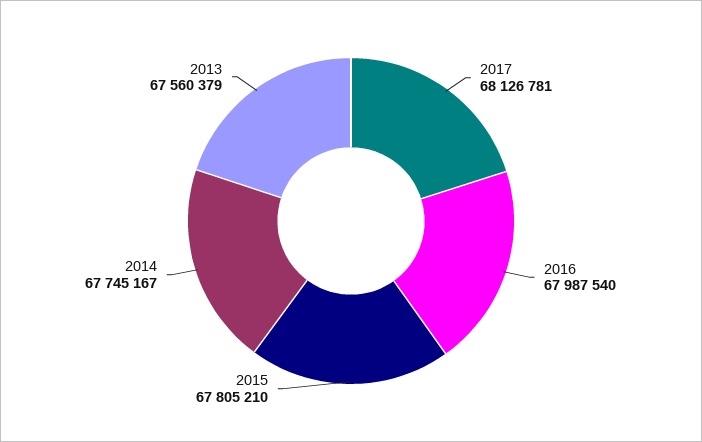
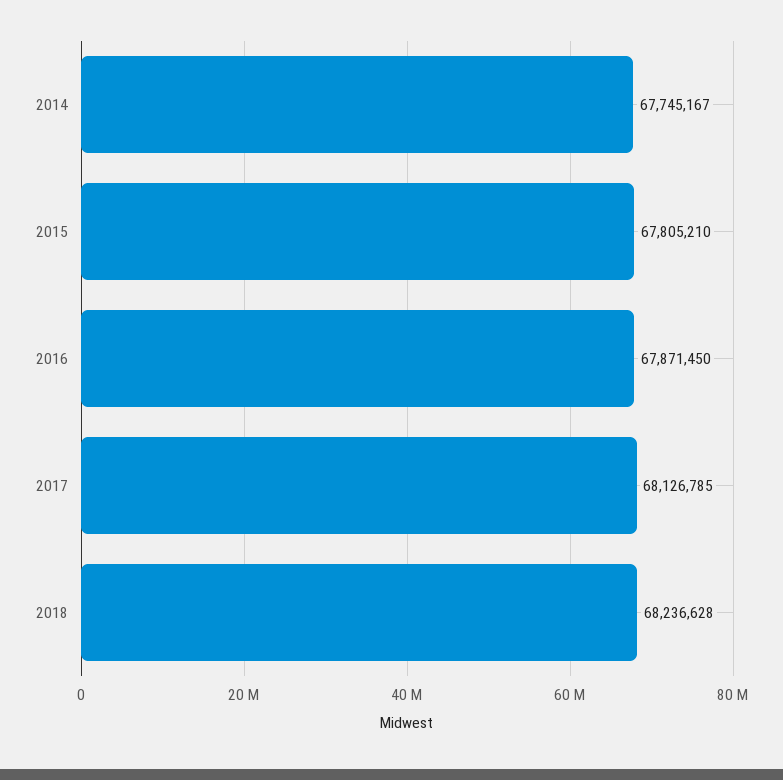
2017: 68126781 -> 68126785
2016: 67987540 -> 67871450
2013: 67560379 -> none
2018: none -> 68236628

